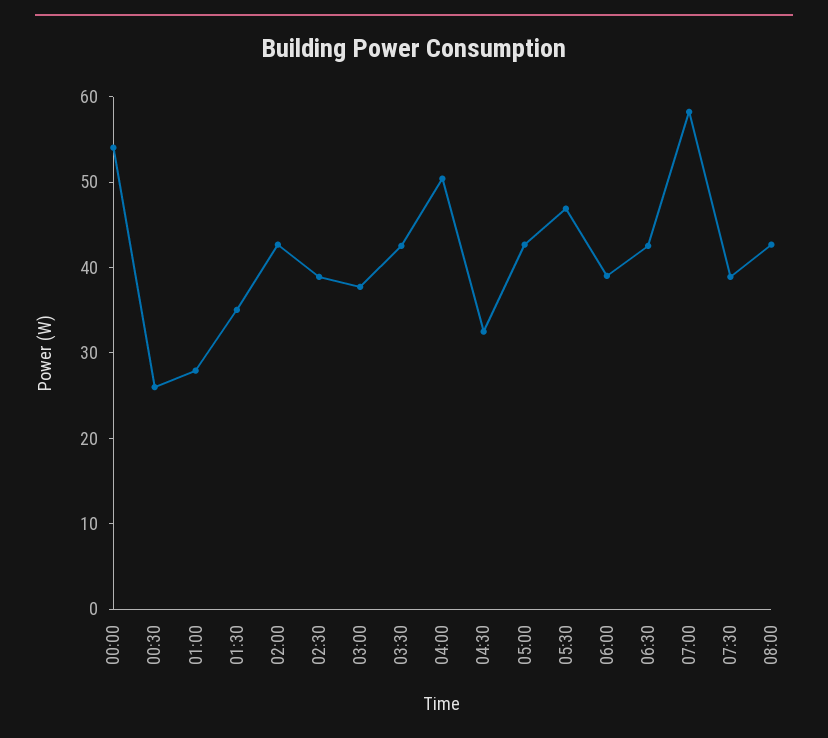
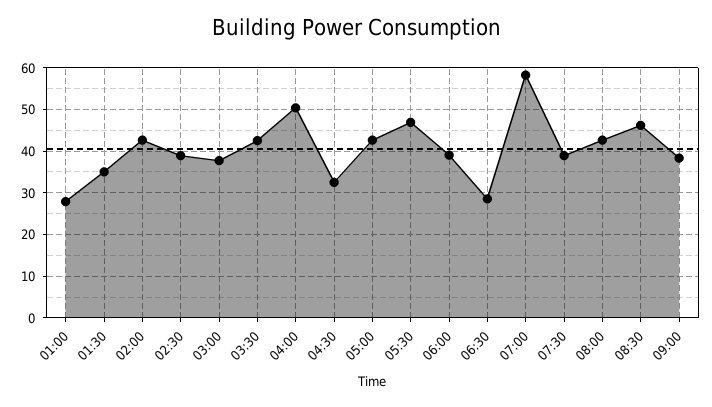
00:00: 54 -> none
00:30: 26 -> none
06:30: 42 -> 28
08:30: none -> 46
09:00: none -> 38

